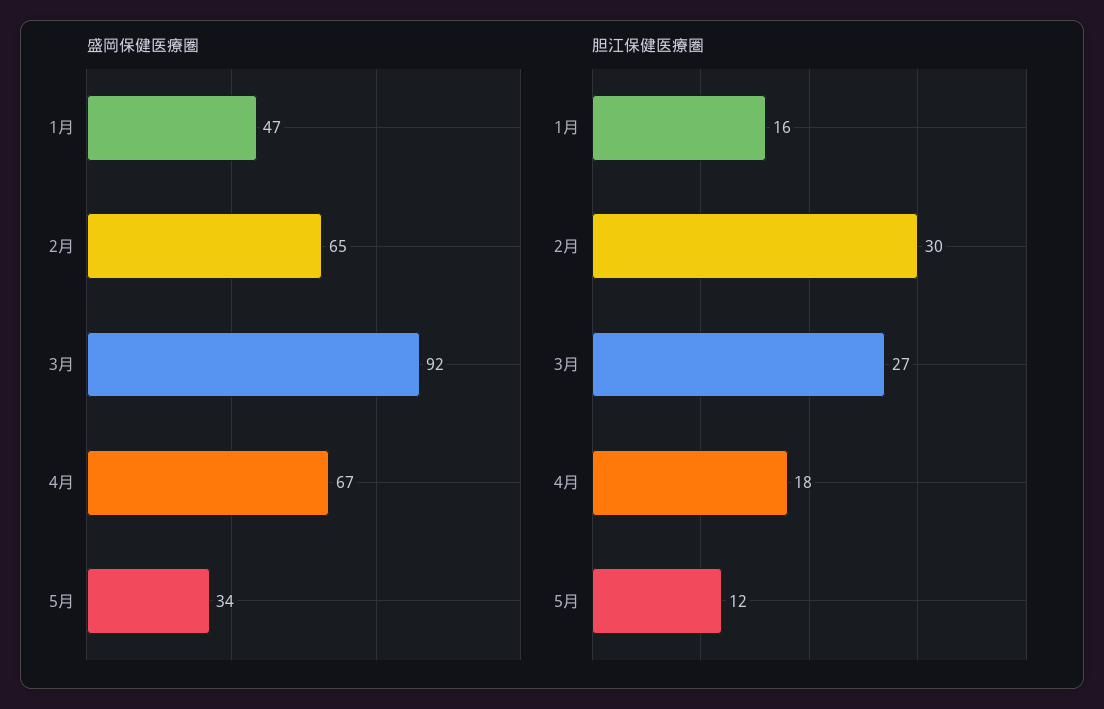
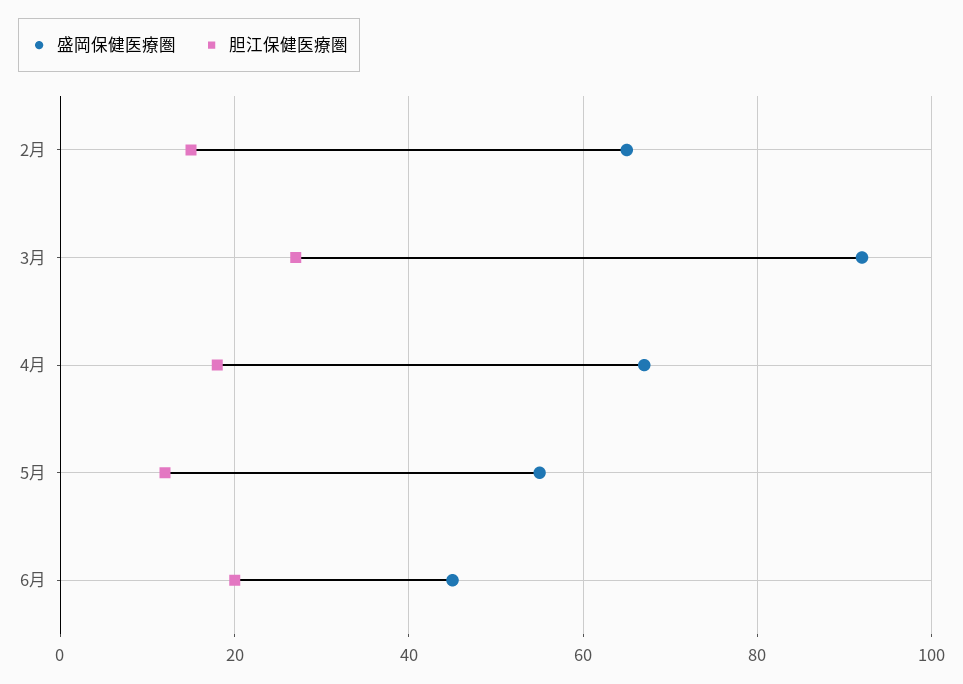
盛岡保健医療圏, 1月: 47 -> none
盛岡保健医療圏, 5月: 34 -> 55
胆江保健医療圏, 1月: 16 -> none
胆江保健医療圏, 2月: 30 -> 15
盛岡保健医療圏, 6月: none -> 45
胆江保健医療圏, 6月: none -> 20

